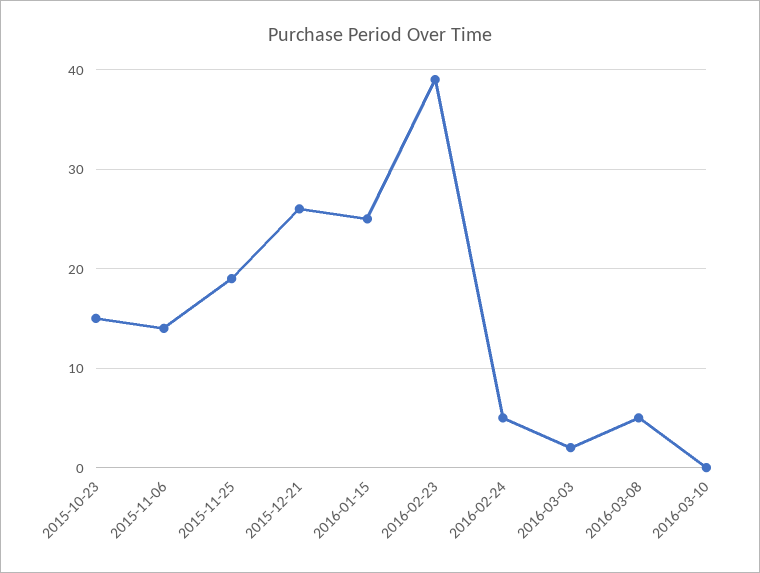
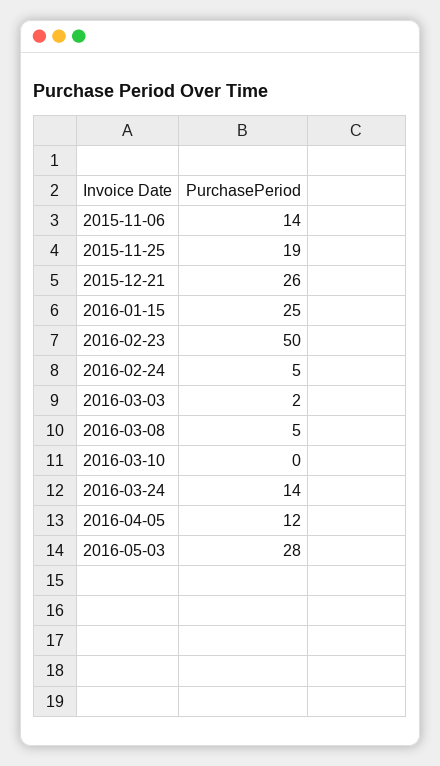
2015-10-23: 15 -> none
2016-02-23: 39 -> 50
2016-03-24: none -> 14
2016-04-05: none -> 12
2016-05-03: none -> 28

